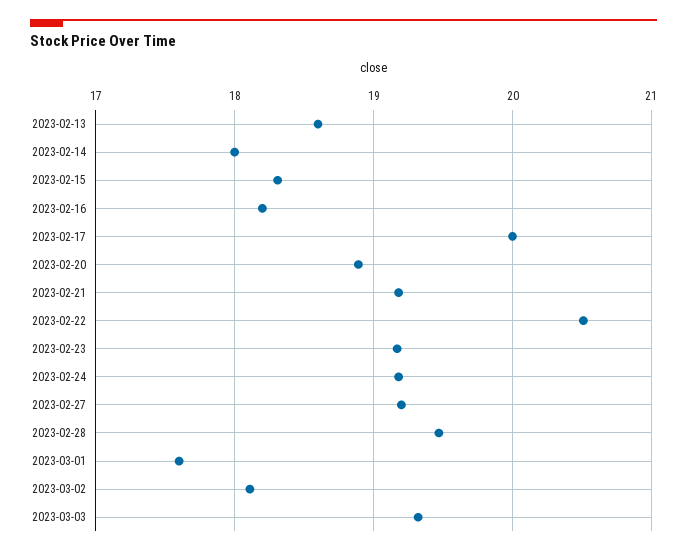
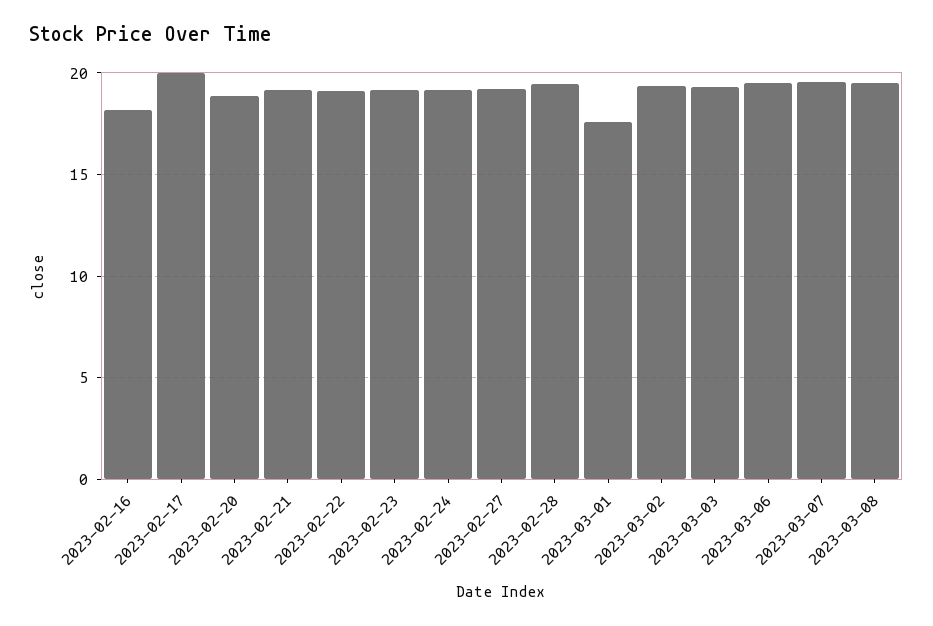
2023-02-13: 18.6 -> none
2023-02-14: 18 -> none
2023-02-15: 18.3 -> none
2023-02-22: 20.5 -> 19
2023-03-02: 18.1 -> 19.5
2023-03-06: none -> 19.5
2023-03-07: none -> 19.5
2023-03-08: none -> 19.5

